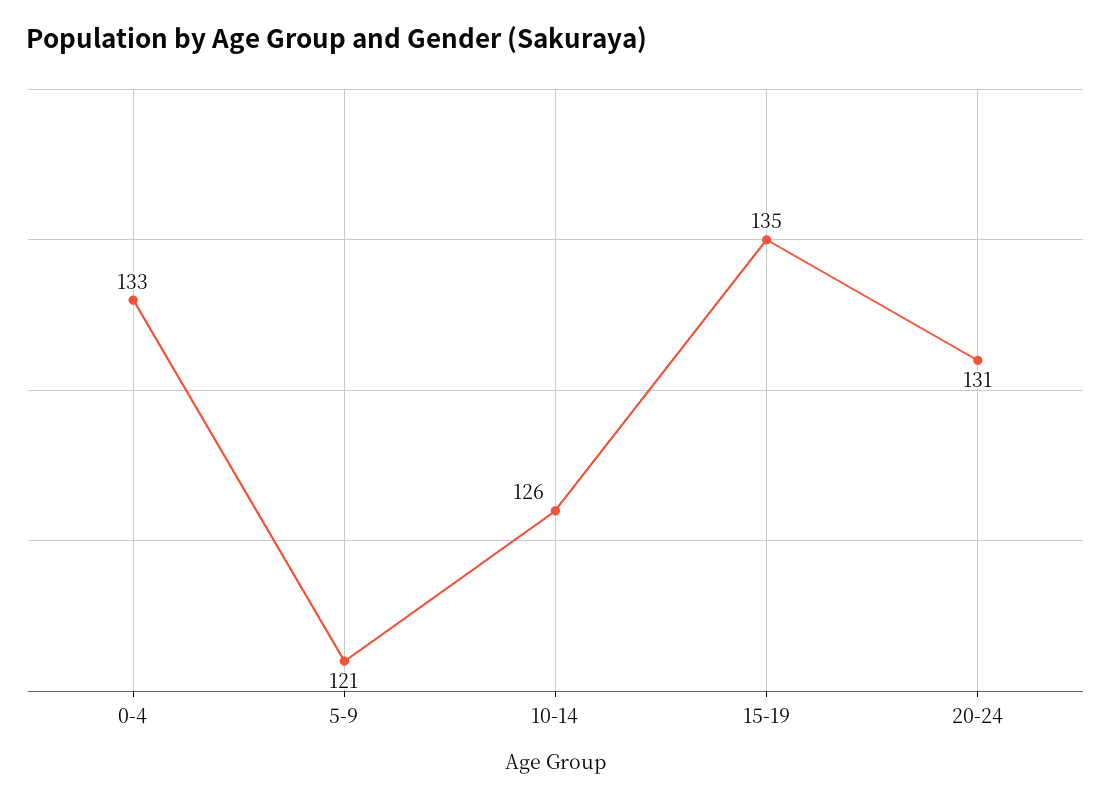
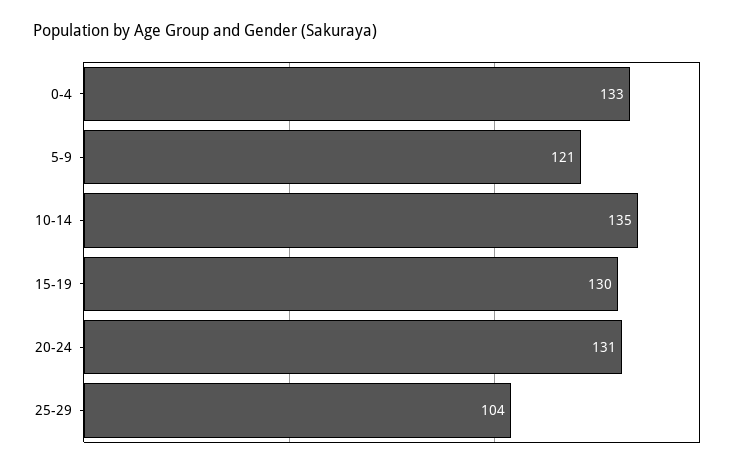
10-14: 126 -> 135
15-19: 135 -> 130
25-29: none -> 104

